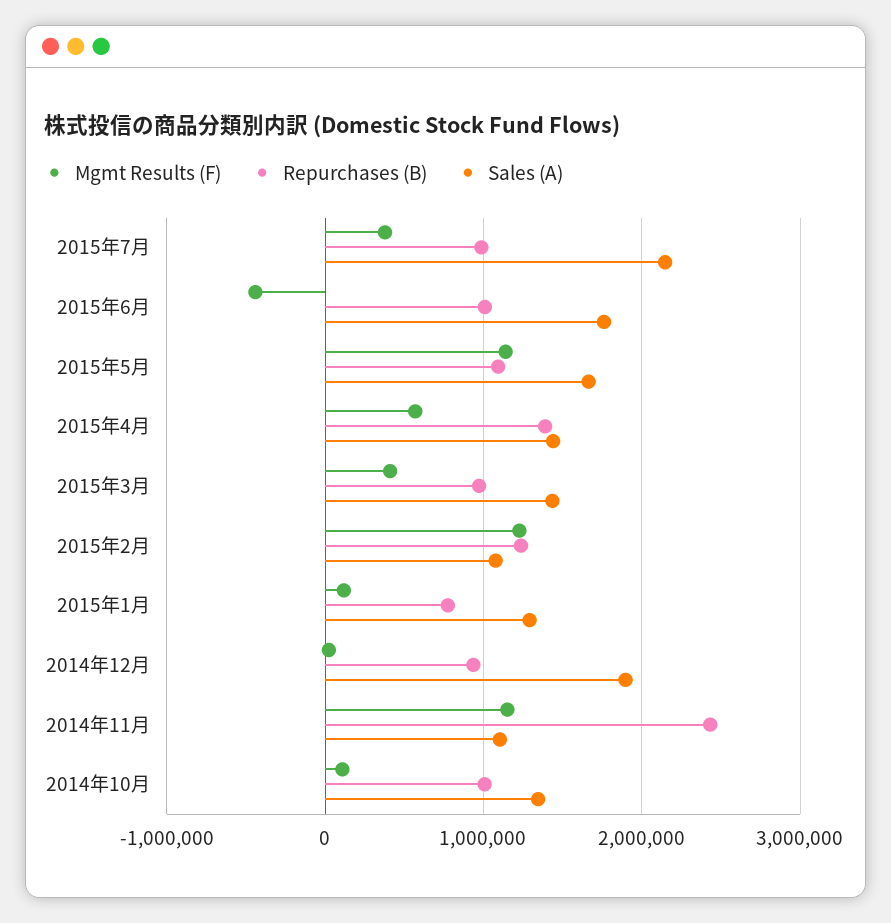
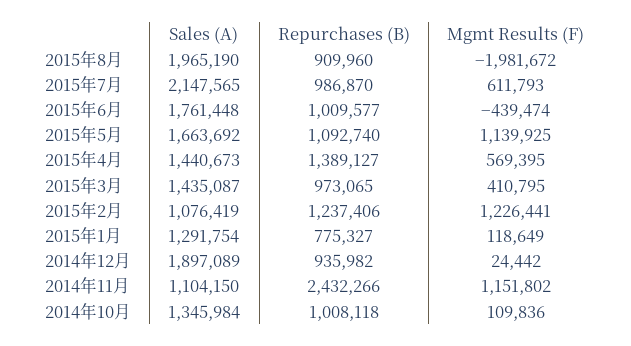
Mgmt Results (F), 2015年7月: 400000 -> 611793
Sales (A), 2015年8月: none -> 1965190
Repurchases (B), 2015年8月: none -> 909960
Mgmt Results (F), 2015年8月: none -> -1981672

